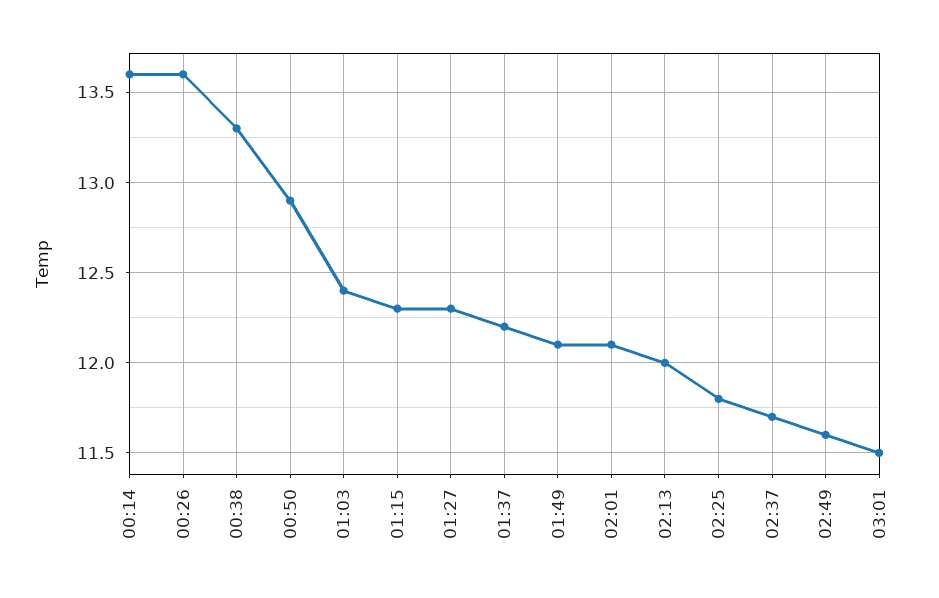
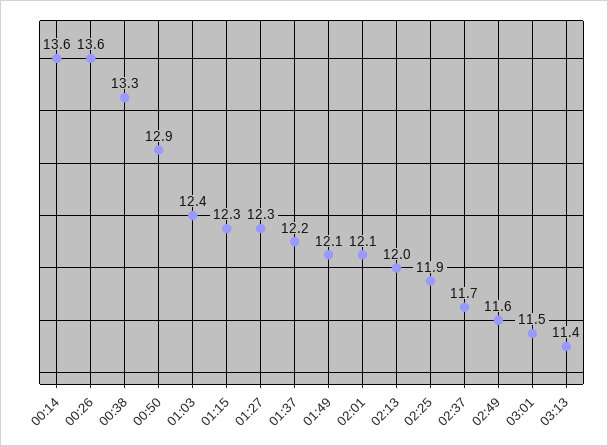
02:25: 11.8 -> 11.9
03:13: none -> 11.4

